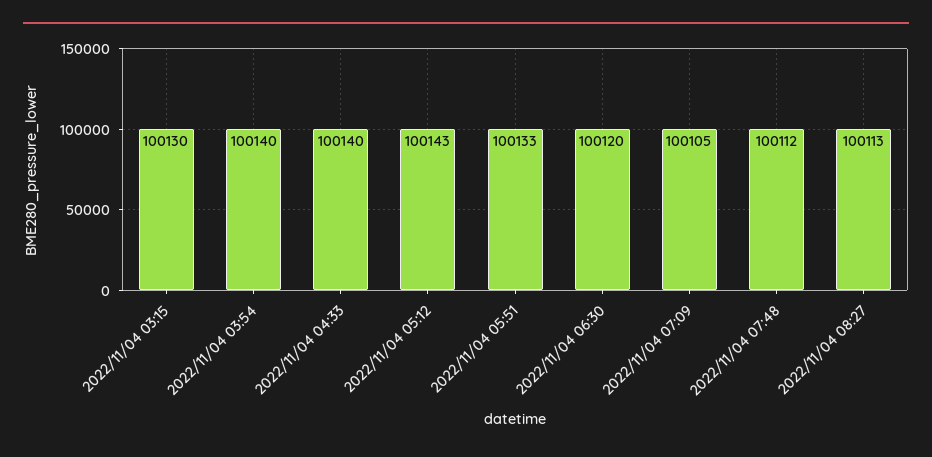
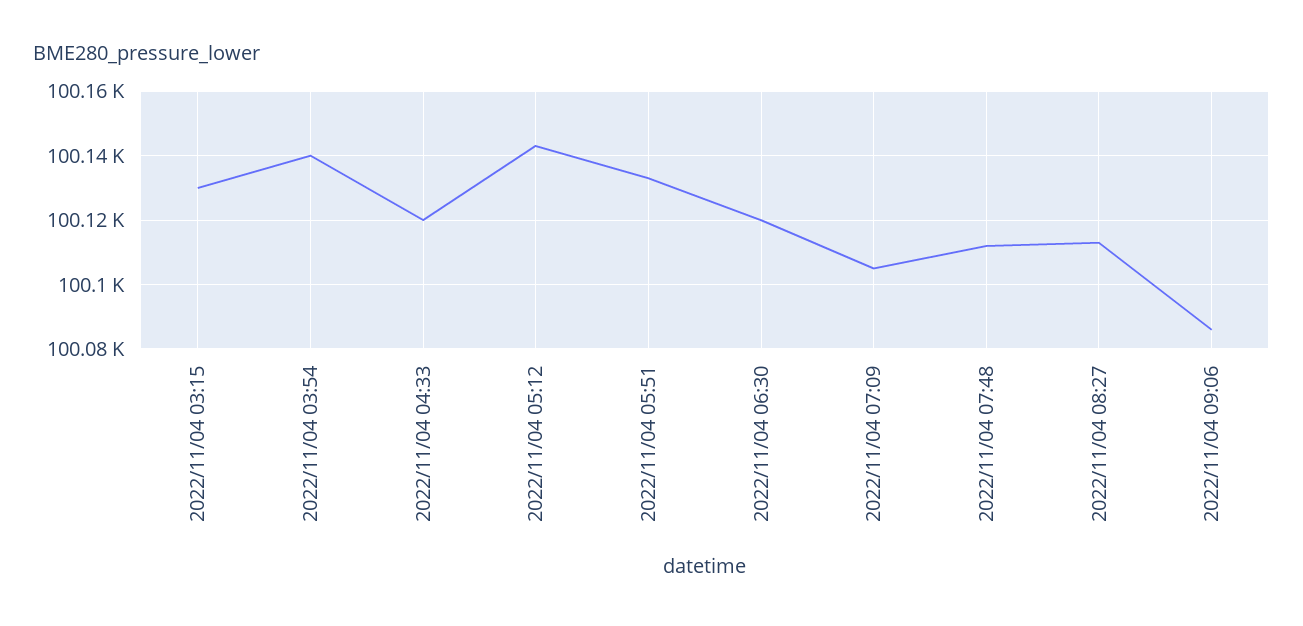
2022/11/04 04:33: 100140 -> 100120
2022/11/04 09:06: none -> 100085

